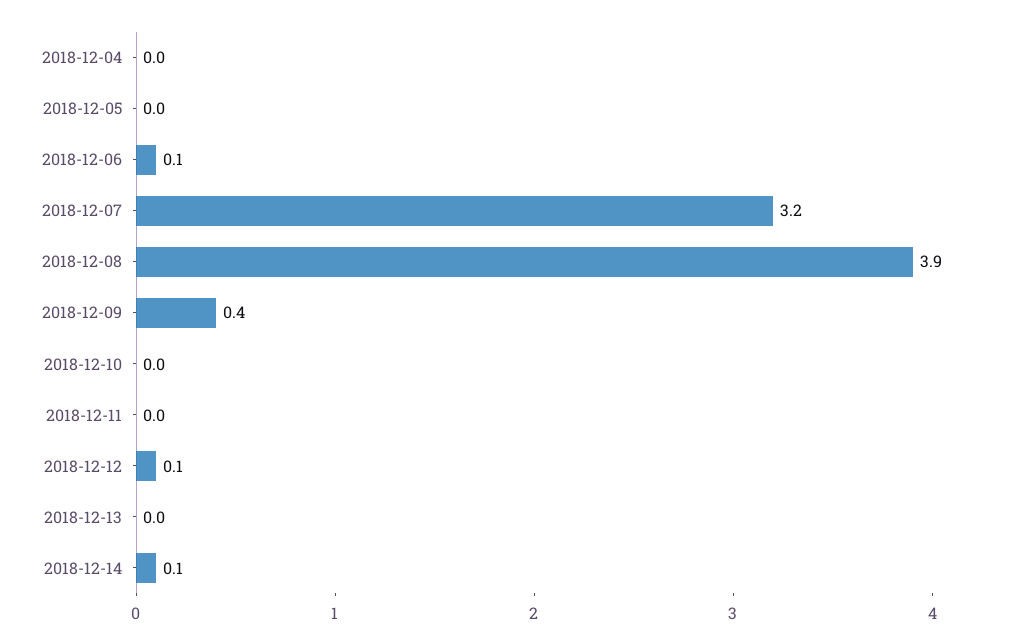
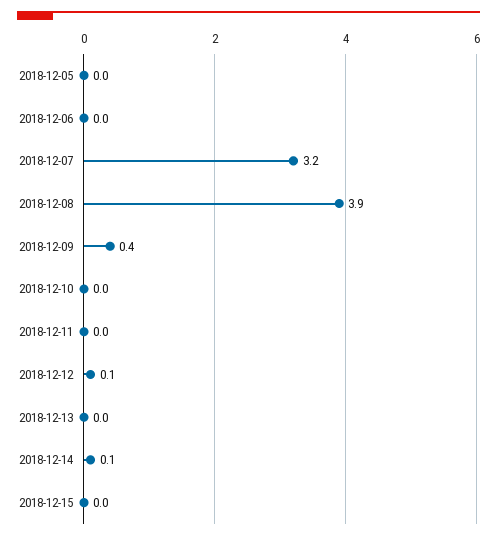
2018-12-04: 0 -> none
2018-12-06: 0.1 -> 0
2018-12-15: none -> 0

